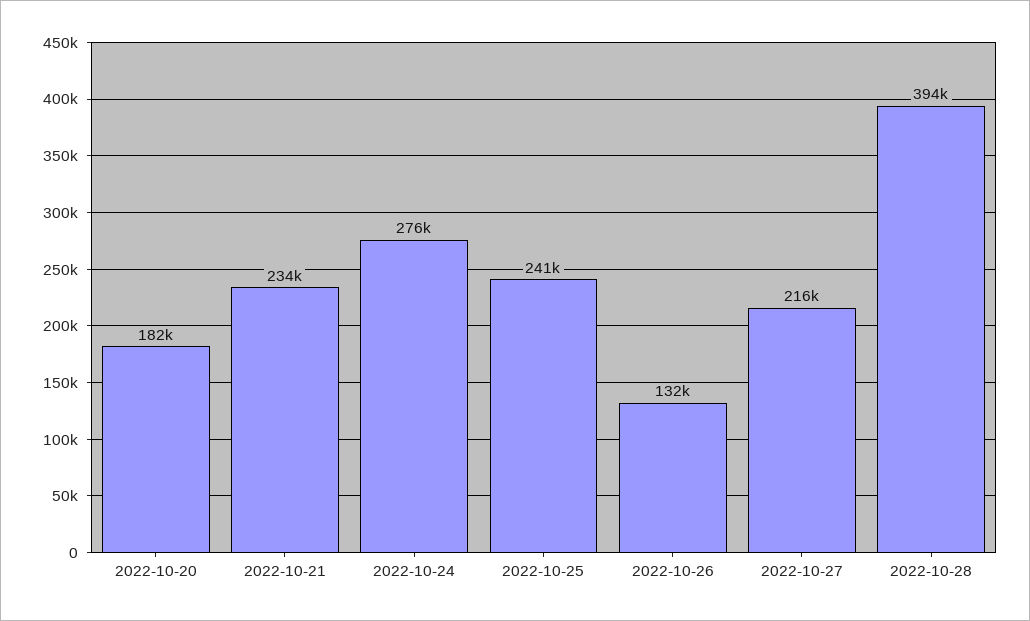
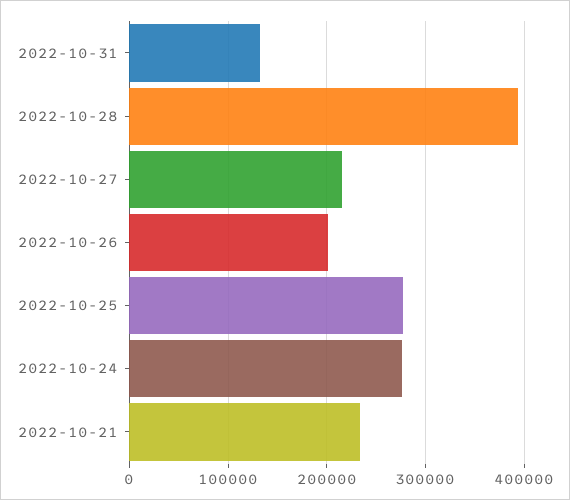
2022-10-20: 182000 -> none
2022-10-25: 241000 -> 280000
2022-10-26: 132000 -> 200000
2022-10-31: none -> 130000

